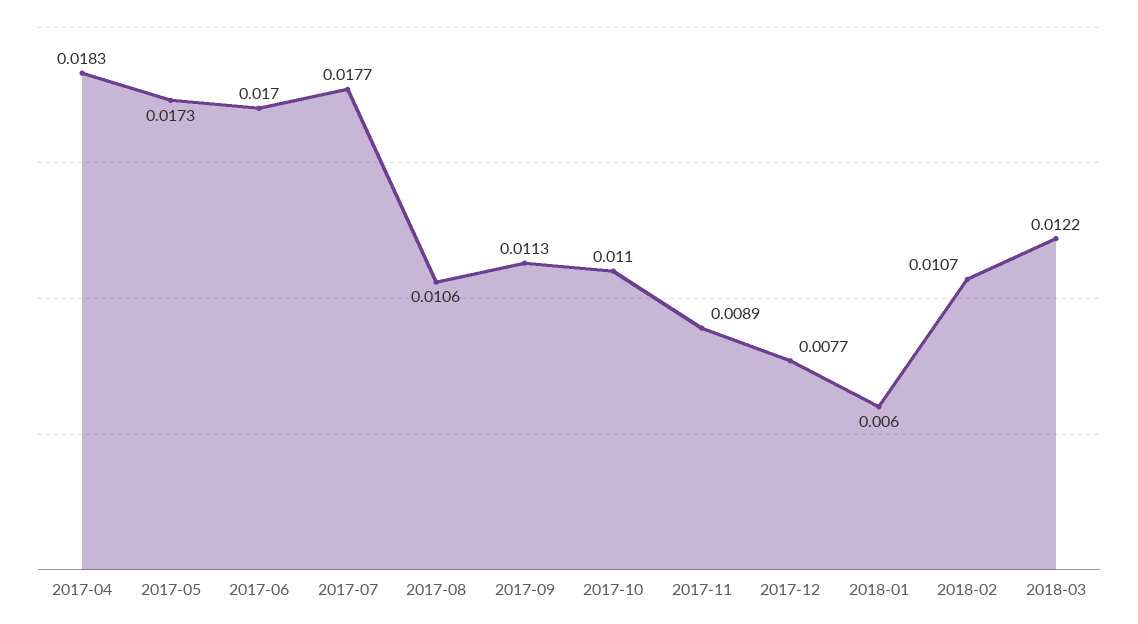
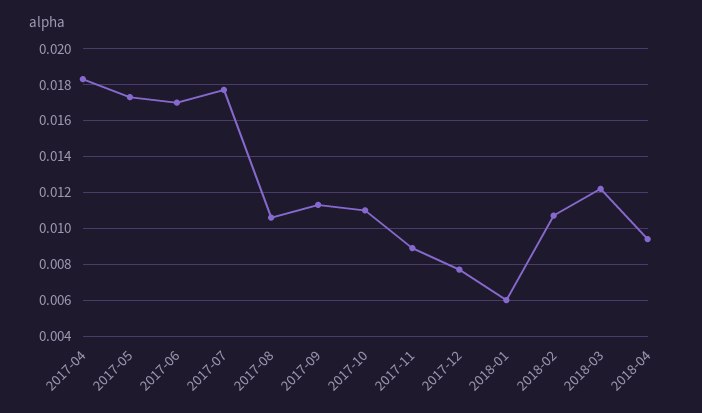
2018-04: none -> 0.0095

